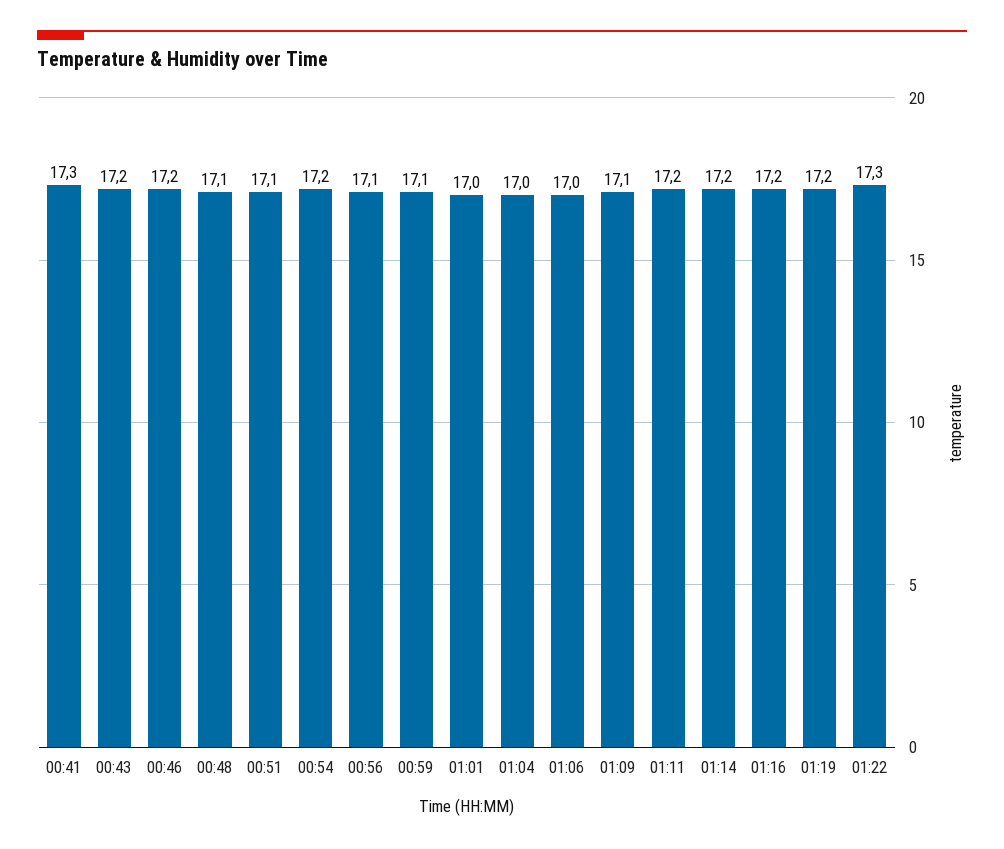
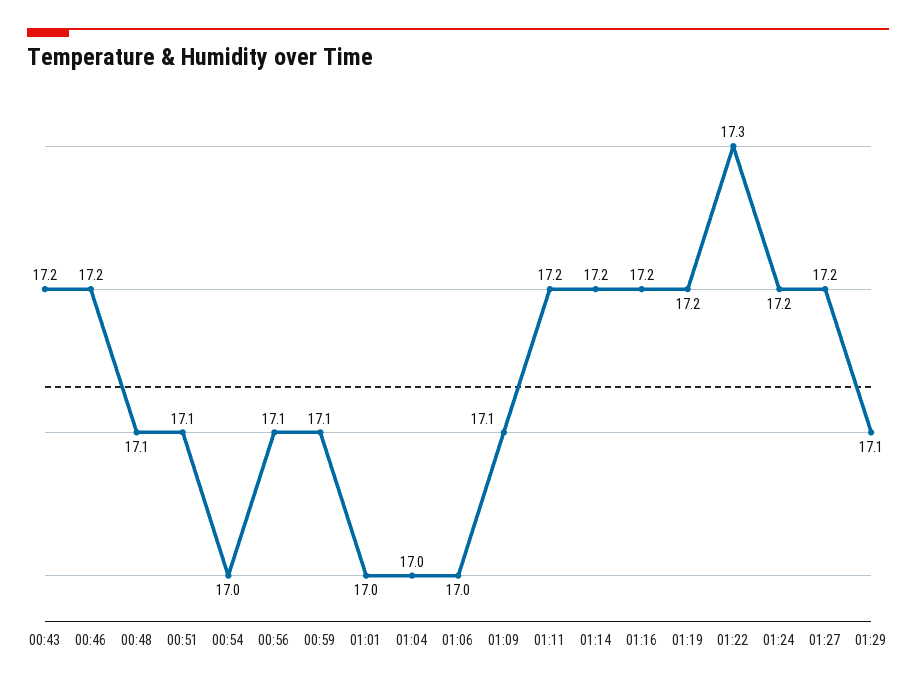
00:41: 17.3 -> none
00:54: 17.2 -> 17
01:24: none -> 17.2
01:27: none -> 17.2
01:29: none -> 17.1

